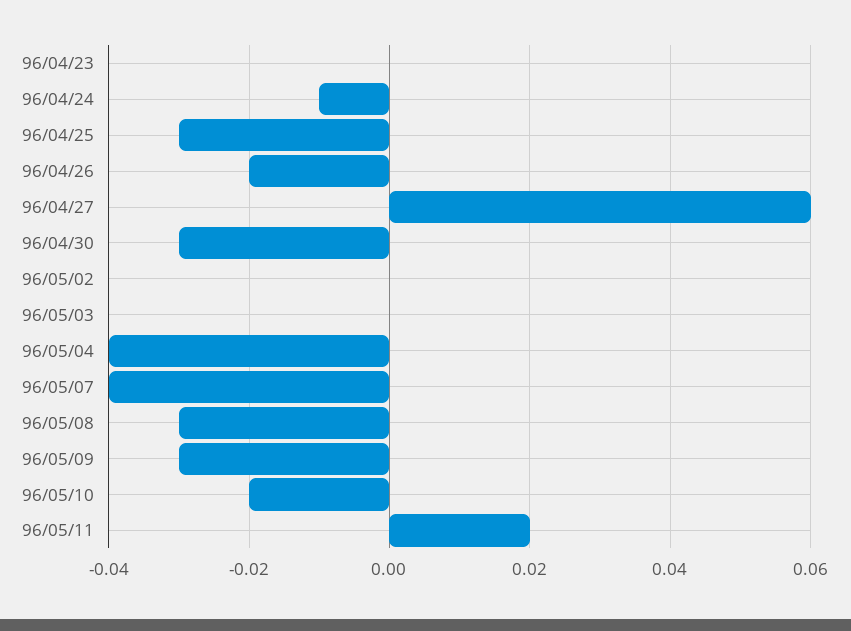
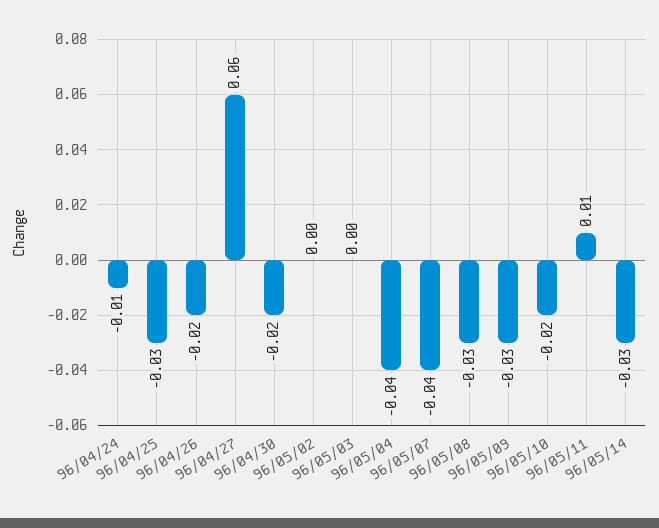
96/04/23: 0 -> none
96/04/30: -0.03 -> -0.02
96/05/11: 0.02 -> 0.01
96/05/14: none -> -0.03

